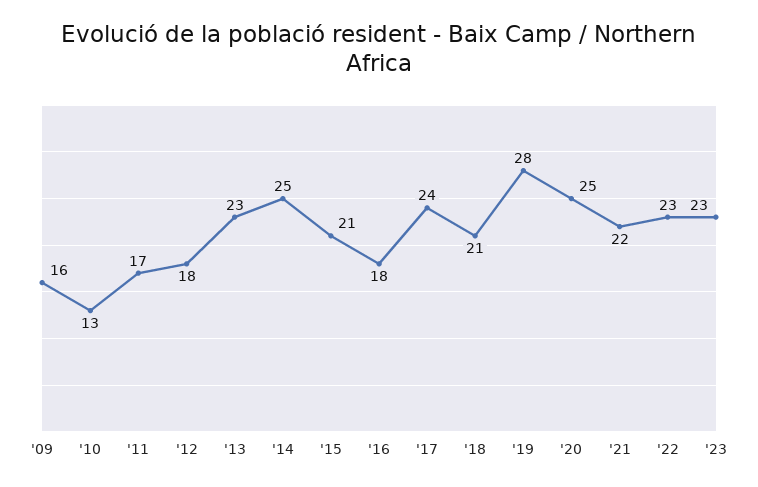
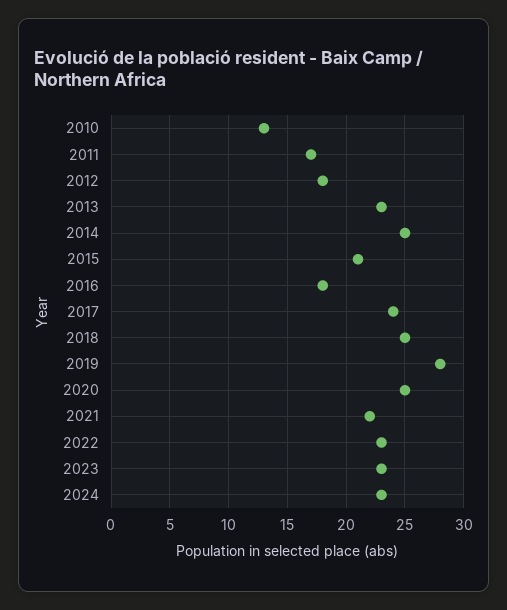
'09: 16 -> none
'18: 21 -> 25
2024: none -> 23

